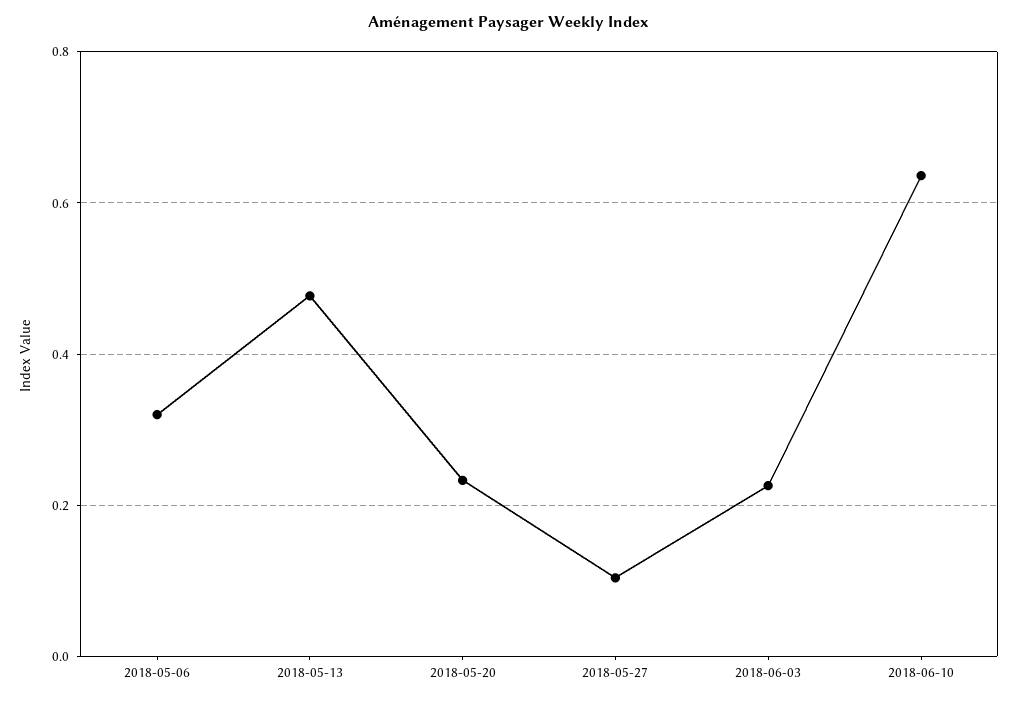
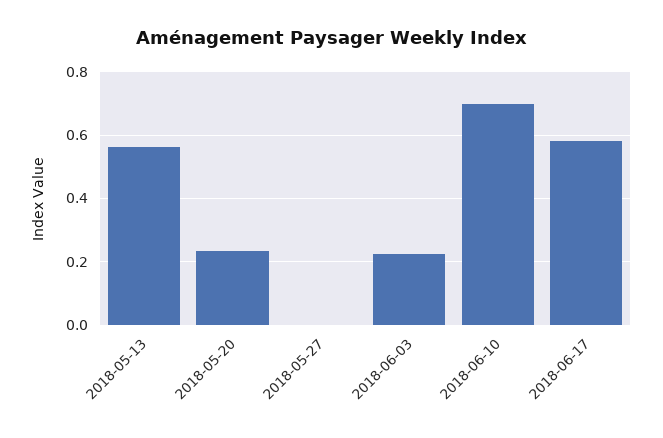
2018-05-06: 0.32 -> none
2018-05-13: 0.48 -> 0.56
2018-05-27: 0.1 -> 0
2018-06-10: 0.64 -> 0.7
2018-06-17: none -> 0.58

